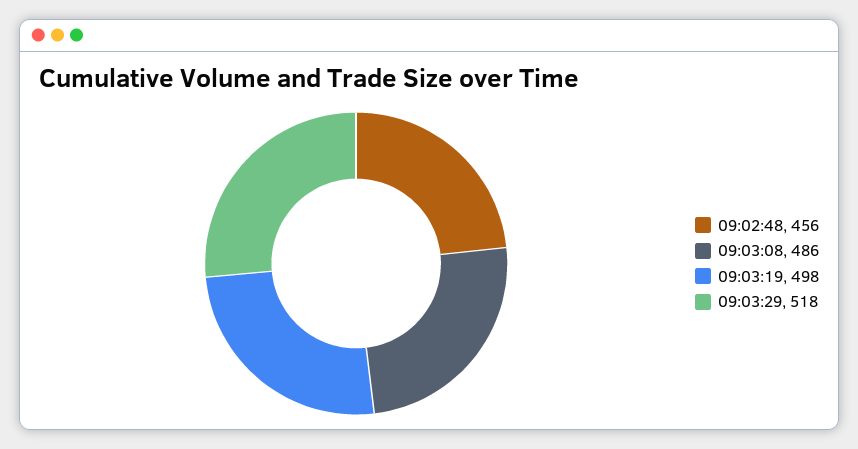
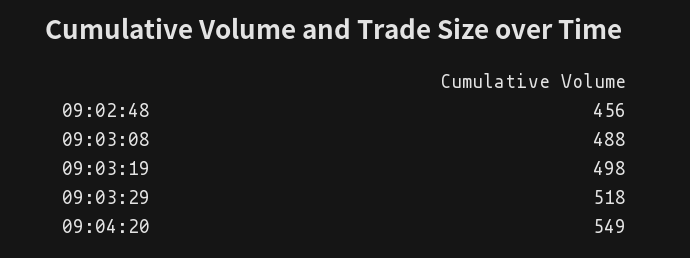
09:03:08: 486 -> 488
09:04:20: none -> 549

